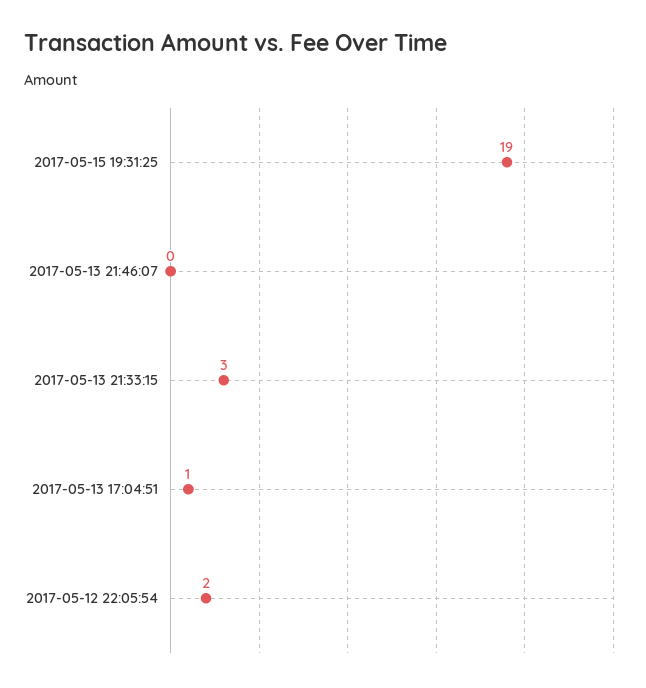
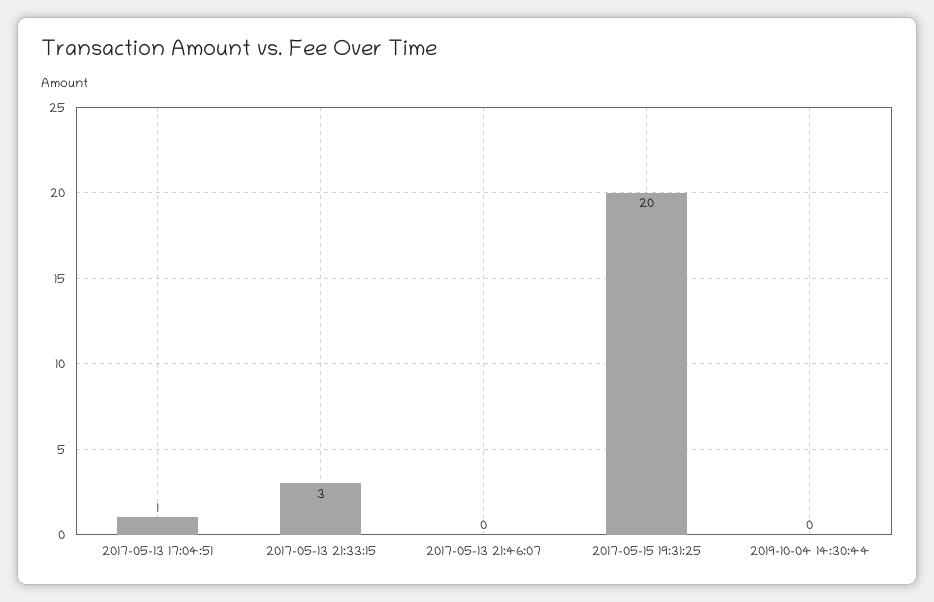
2017-05-15 19:31:25: 19 -> 20
2017-05-12 22:05:54: 2 -> none
2019-10-04 14:30:44: none -> 0

